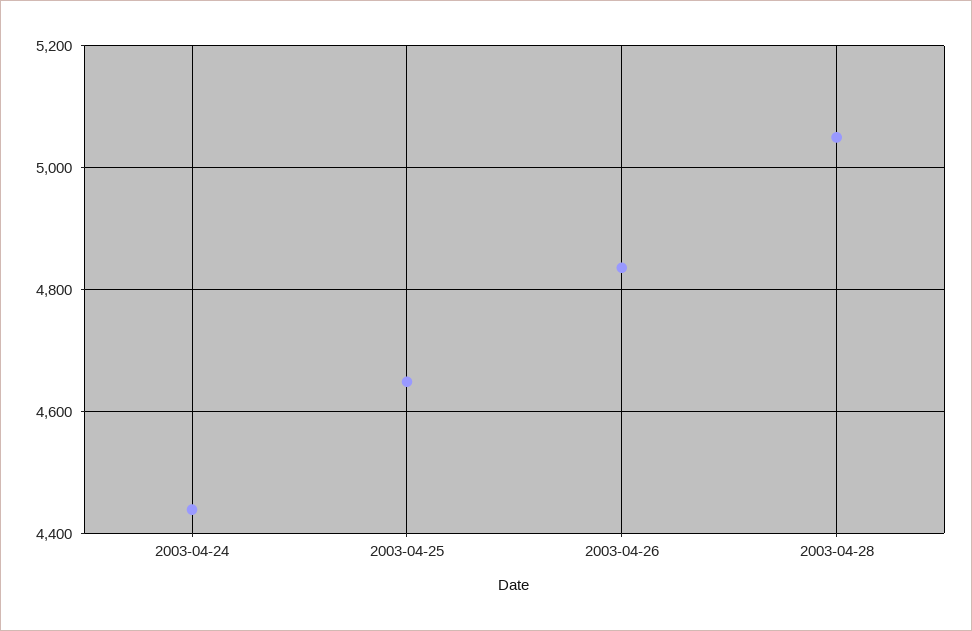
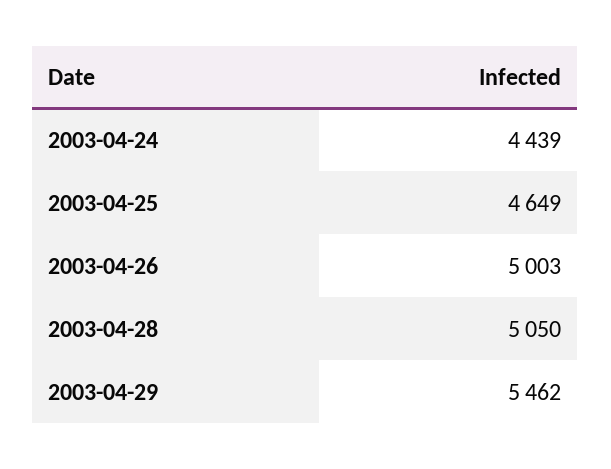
2003-04-26: 4840 -> 5003
2003-04-29: none -> 5462

